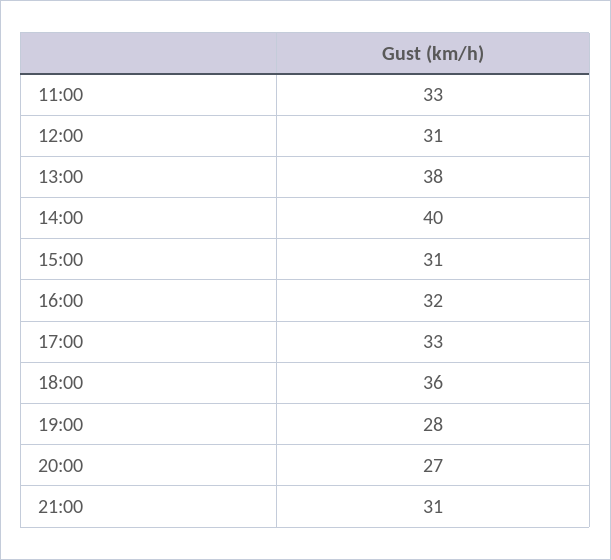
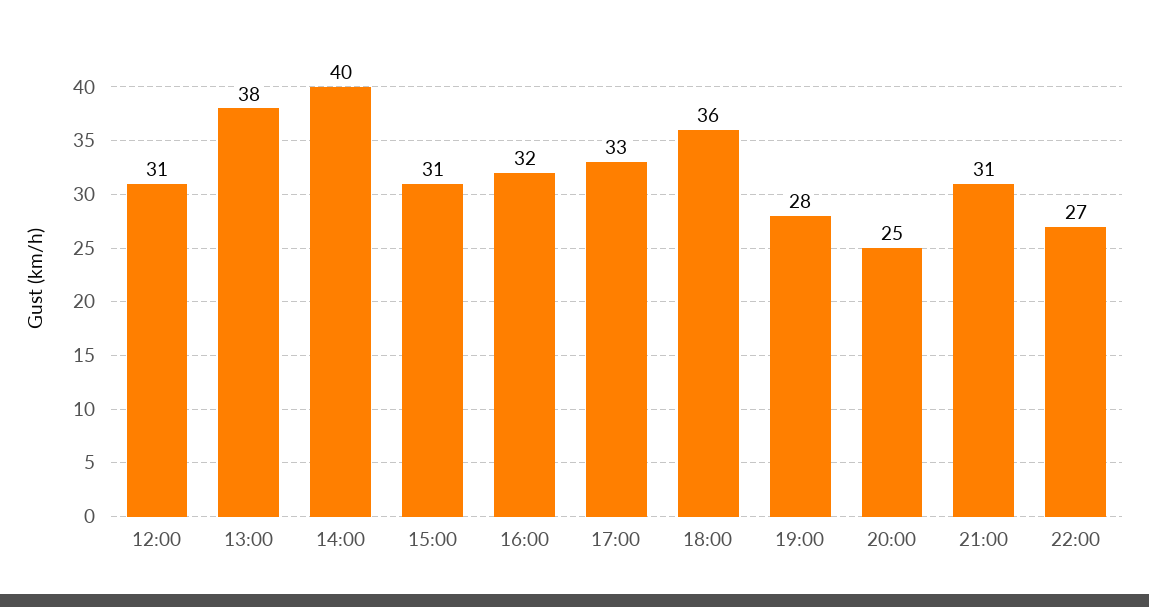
11:00: 33 -> none
20:00: 27 -> 25
22:00: none -> 27

